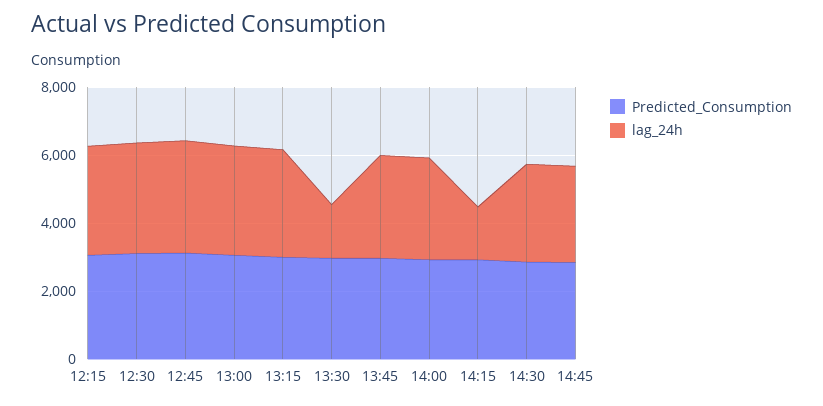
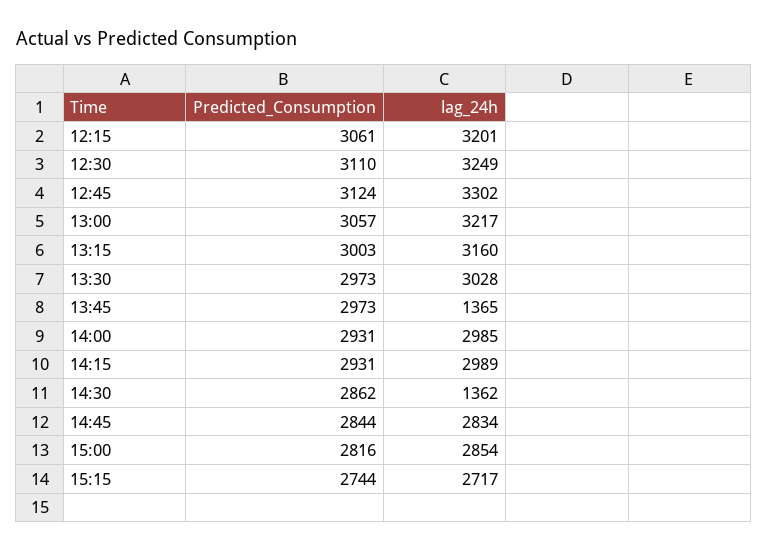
lag_24h, 13:30: 1500 -> 3028
lag_24h, 13:45: 3000 -> 1365
lag_24h, 14:15: 1500 -> 2989
lag_24h, 14:30: 3000 -> 1362
Predicted_Consumption, 15:00: none -> 2816
lag_24h, 15:00: none -> 2854
Predicted_Consumption, 15:15: none -> 2744
lag_24h, 15:15: none -> 2717

